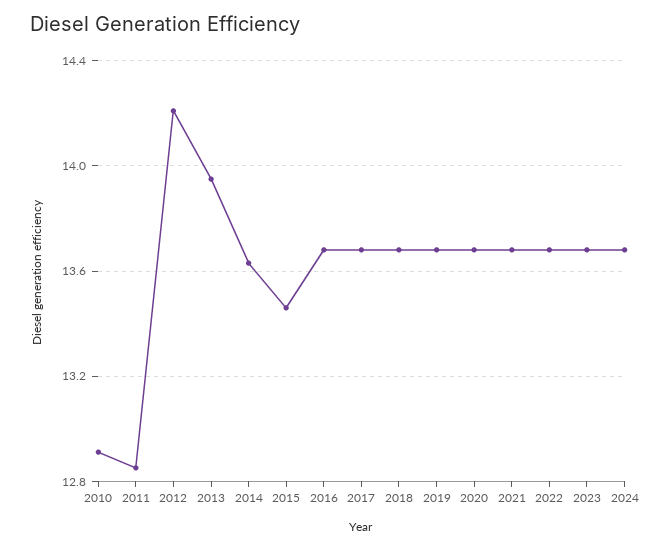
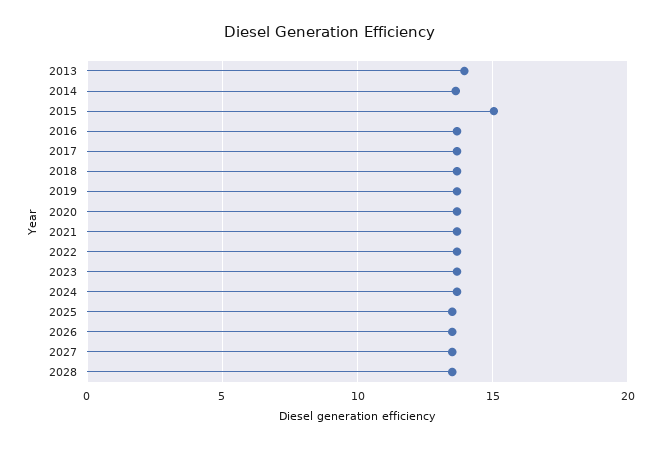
2010: 12.9 -> none
2011: 12.85 -> none
2012: 14.2 -> none
2015: 13.45 -> 15
2025: none -> 13.5
2026: none -> 13.5
2027: none -> 13.5
2028: none -> 13.5

